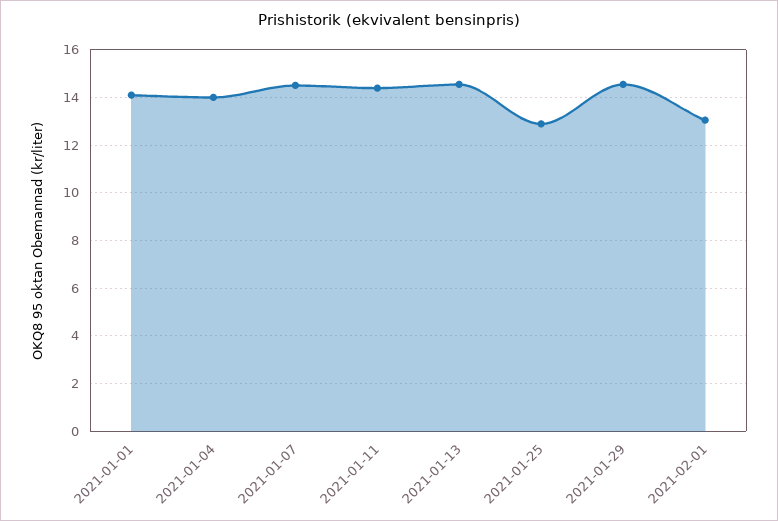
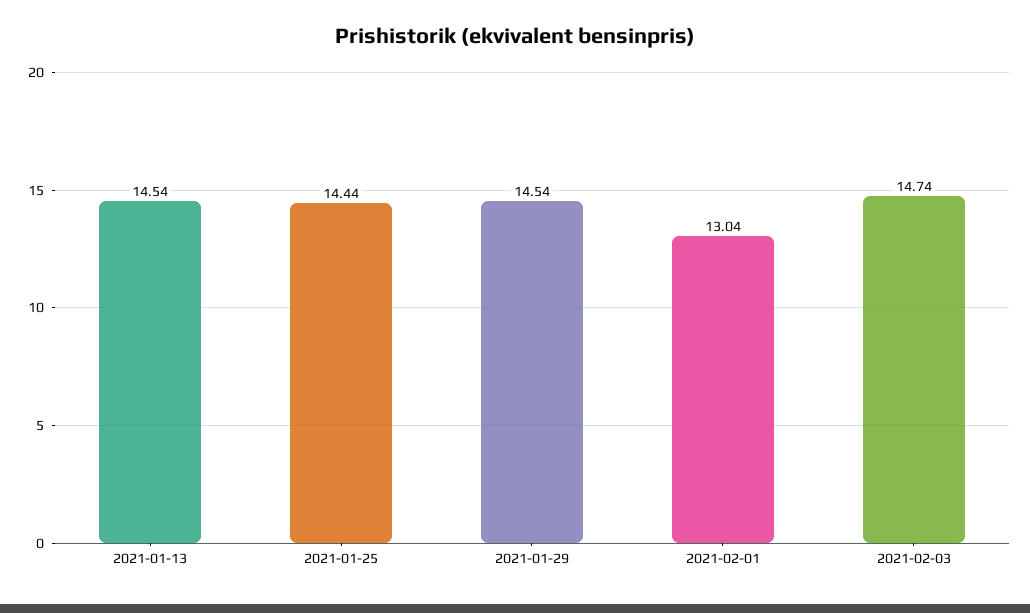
2021-01-01: 14 -> none
2021-01-04: 14 -> none
2021-01-07: 14.5 -> none
2021-01-11: 14.5 -> none
2021-01-25: 13 -> 14.44
2021-02-03: none -> 14.74

